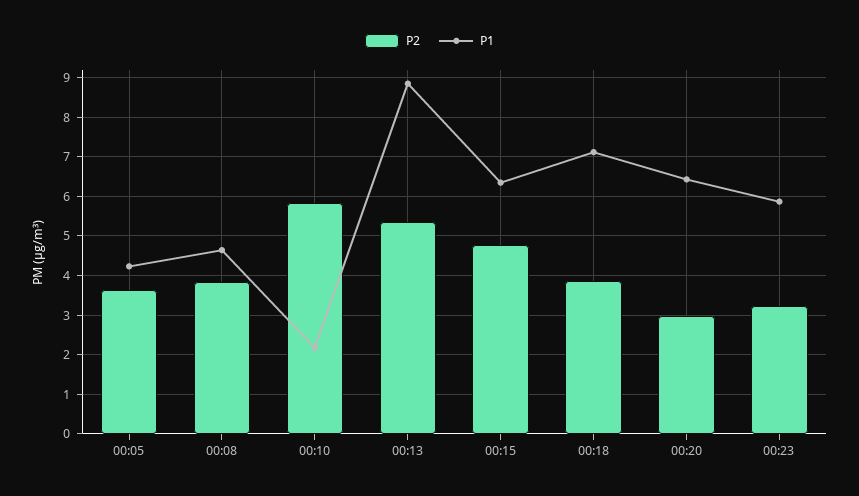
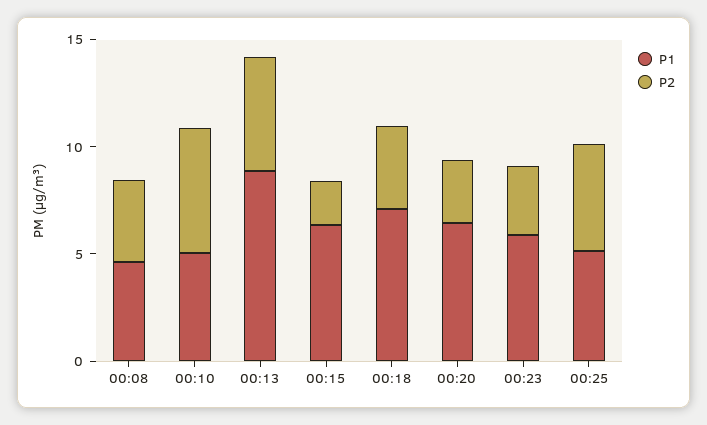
P2, 00:05: 3.6 -> none
P1, 00:05: 4.2 -> none
P1, 00:10: 2.2 -> 5
P2, 00:15: 4.8 -> 2
P1, 00:25: none -> 5
P2, 00:25: none -> 5

